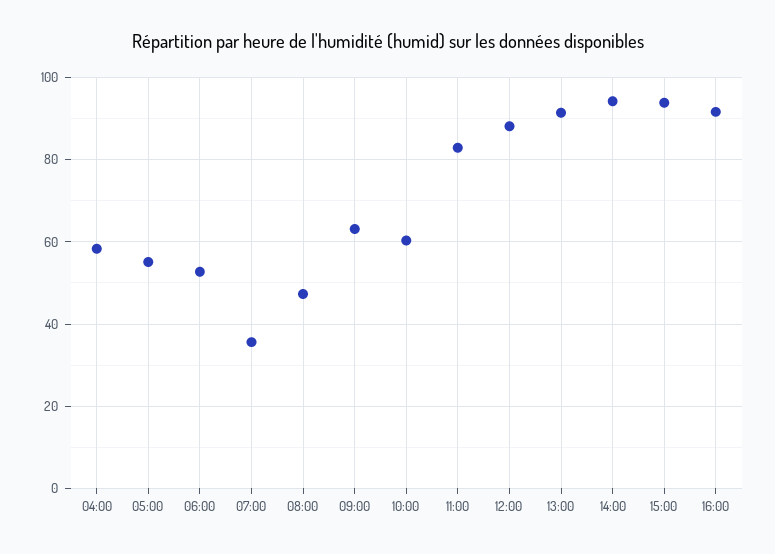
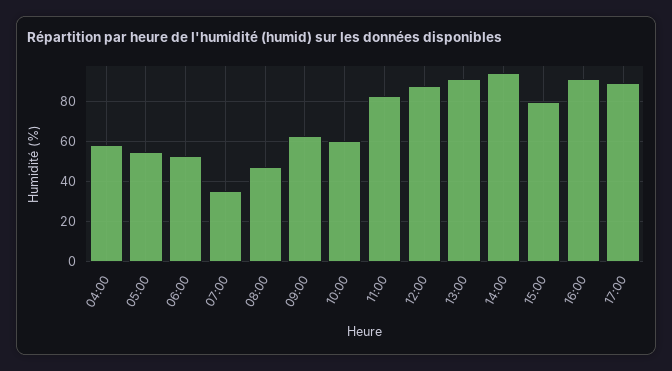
15:00: 94 -> 80
17:00: none -> 90

